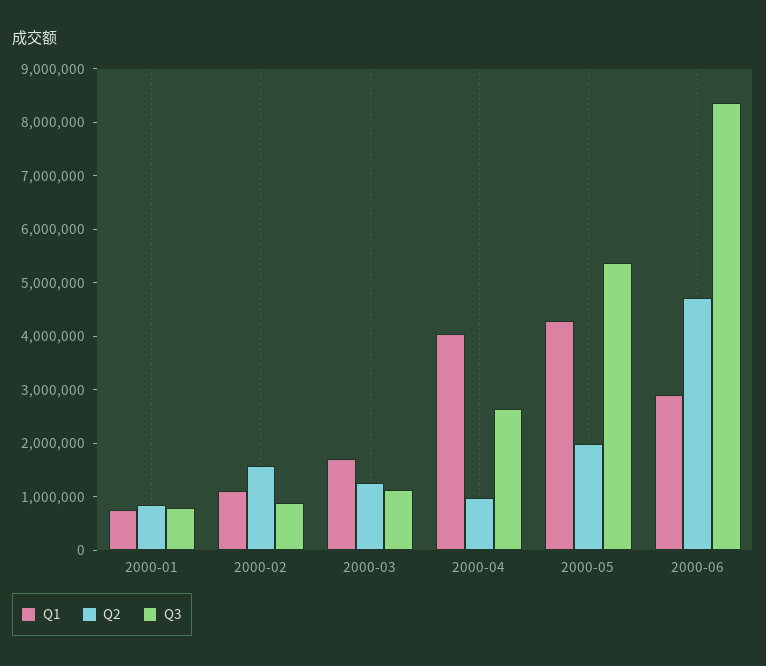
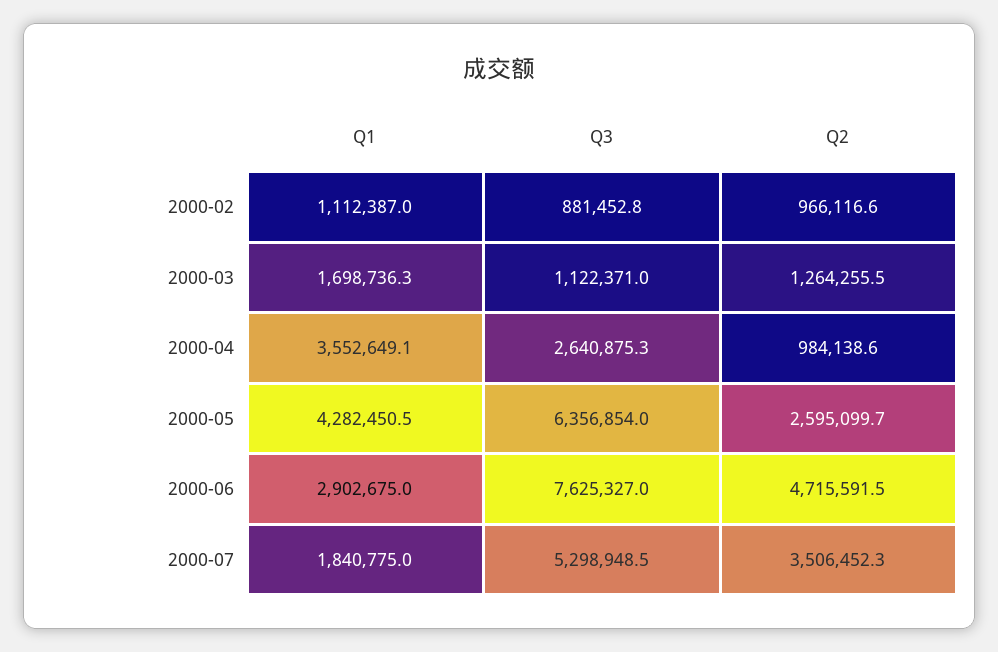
Q1, 2000-01: 800000 -> none
Q2, 2000-01: 800000 -> none
Q3, 2000-01: 800000 -> none
Q2, 2000-02: 1600000 -> 966116.6
Q1, 2000-04: 4000000 -> 3552649.1
Q2, 2000-05: 2000000 -> 2595099.7
Q3, 2000-05: 5400000 -> 6356854
Q3, 2000-06: 8400000 -> 7625327
Q1, 2000-07: none -> 1840775
Q3, 2000-07: none -> 5298948.5
Q2, 2000-07: none -> 3506452.3

